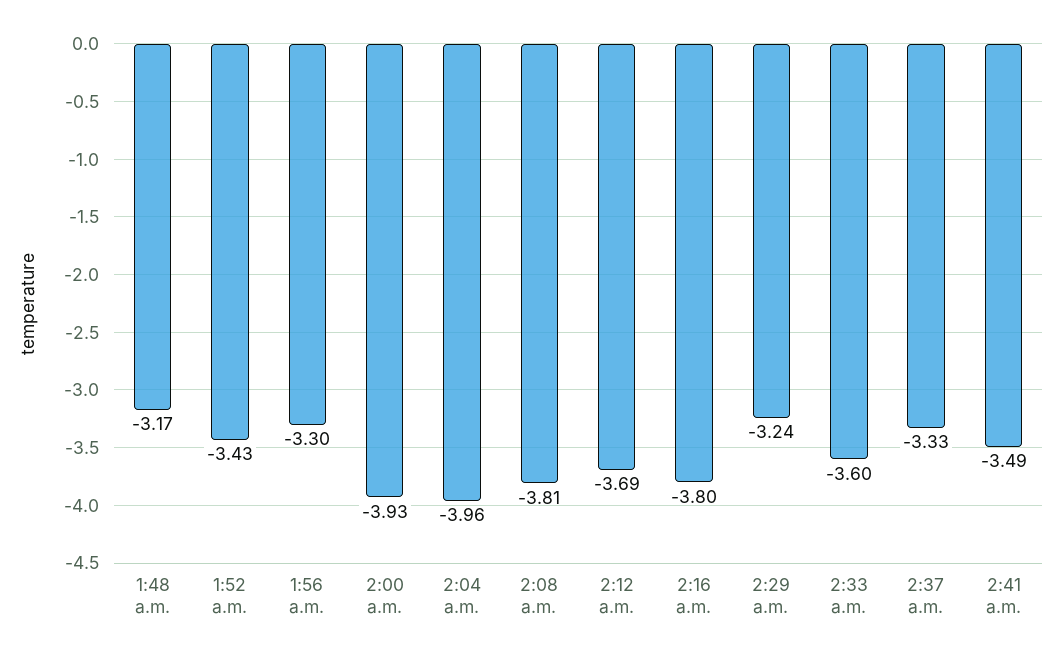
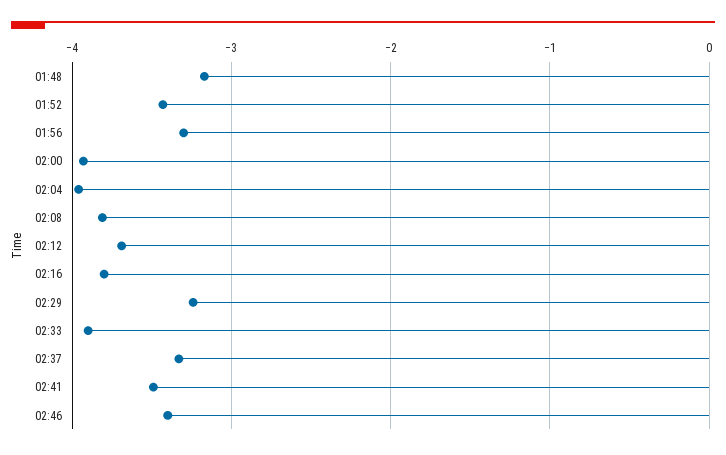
2:33 a.m.: -3.6 -> -3.9
02:46: none -> -3.4

